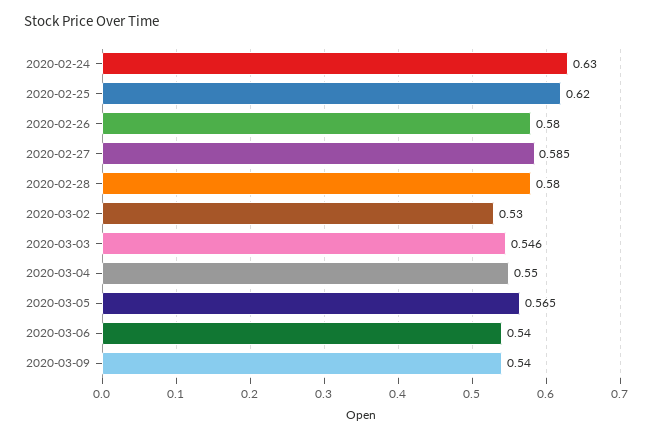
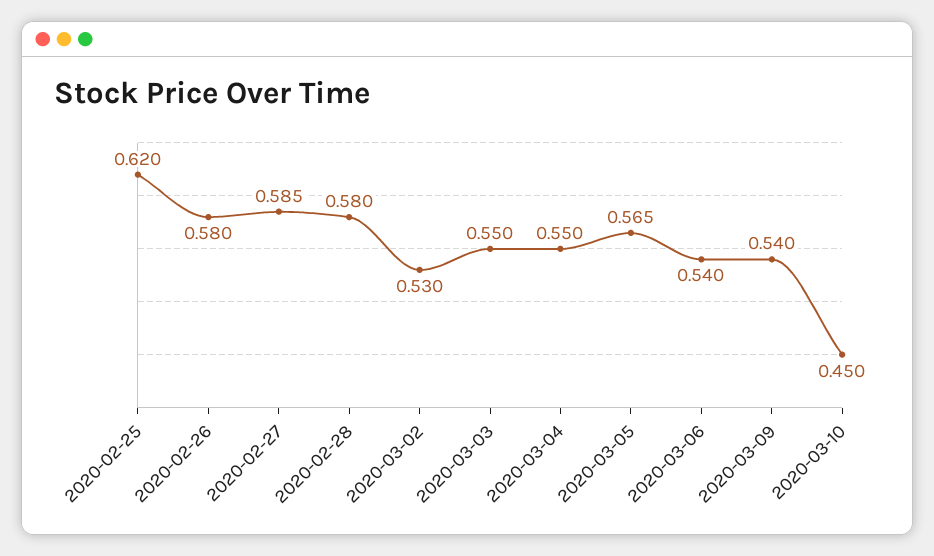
2020-02-24: 0.63 -> none
2020-03-03: 0.546 -> 0.55
2020-03-10: none -> 0.45

